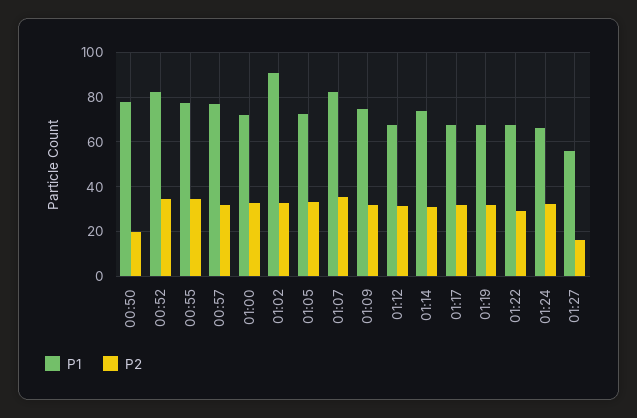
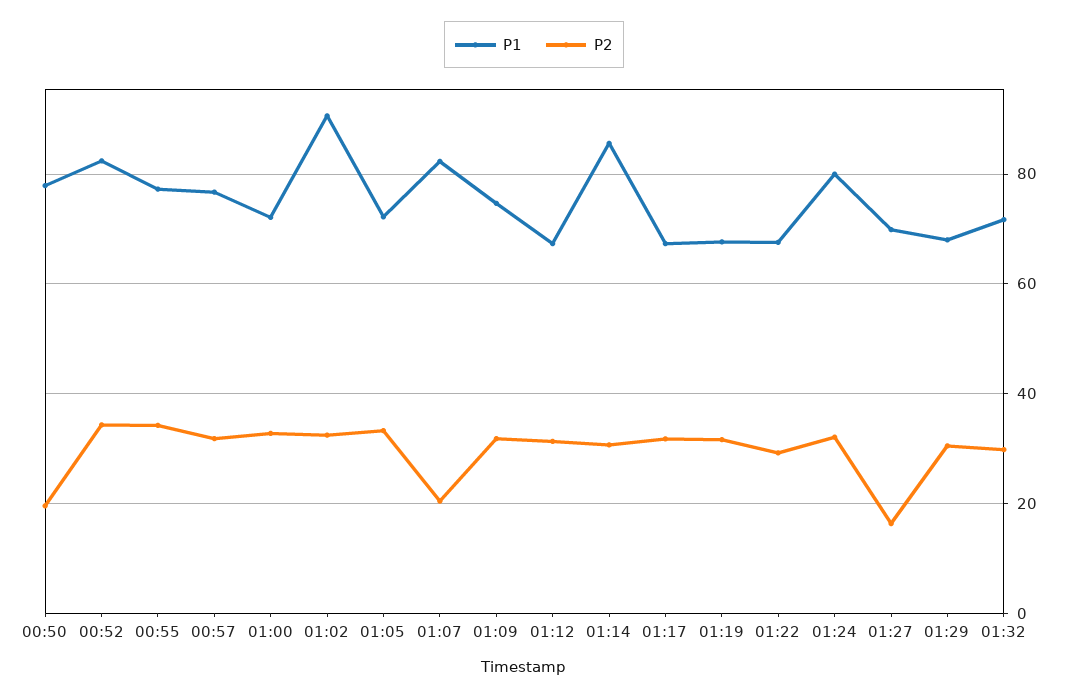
P2, 01:07: 35 -> 20
P1, 01:14: 75 -> 86
P1, 01:24: 65 -> 80
P1, 01:27: 55 -> 70
P1, 01:29: none -> 68
P2, 01:29: none -> 30
P1, 01:32: none -> 72
P2, 01:32: none -> 30

